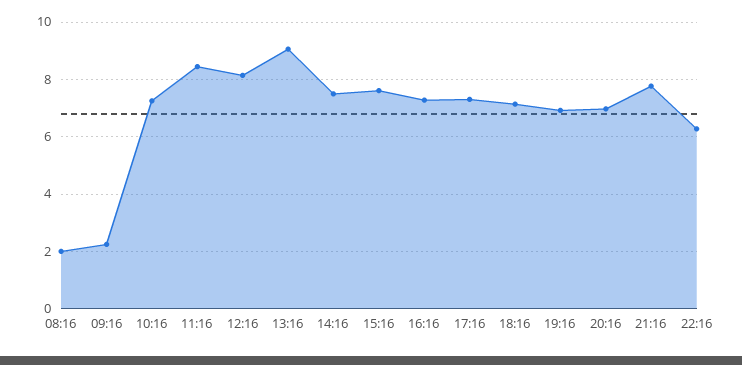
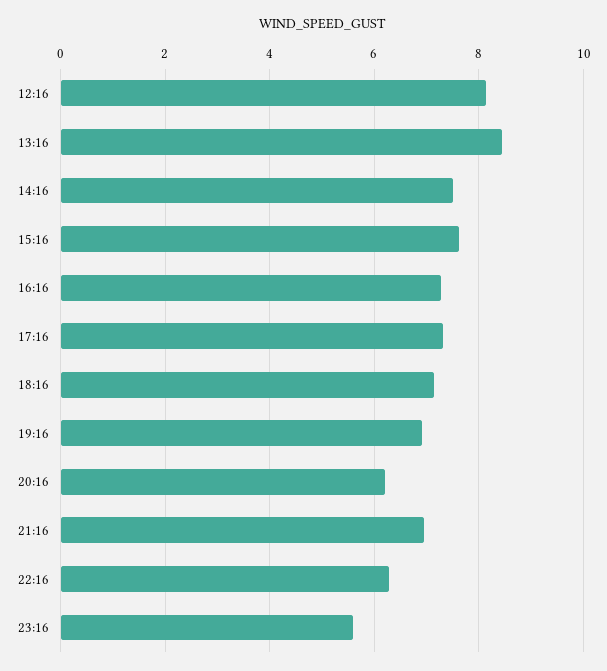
08:16: 2 -> none
09:16: 2.25 -> none
10:16: 7.25 -> none
11:16: 8.5 -> none
13:16: 9 -> 8.4
20:16: 7 -> 6.2
21:16: 7.75 -> 7
23:16: none -> 5.6

